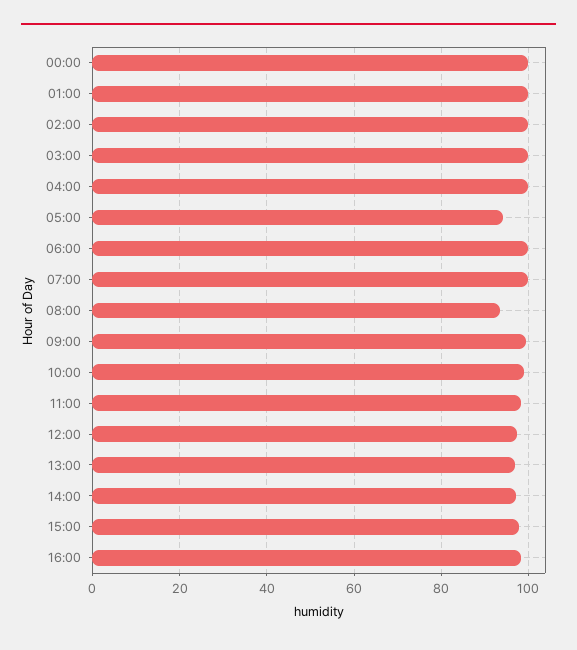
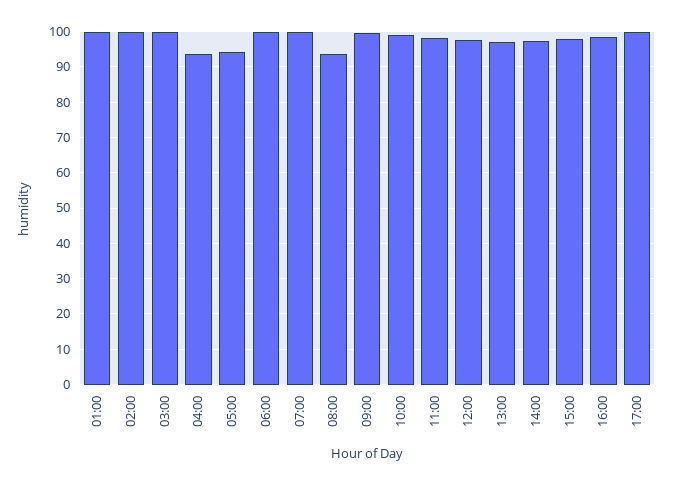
00:00: 100 -> none
04:00: 100 -> 94
17:00: none -> 100

